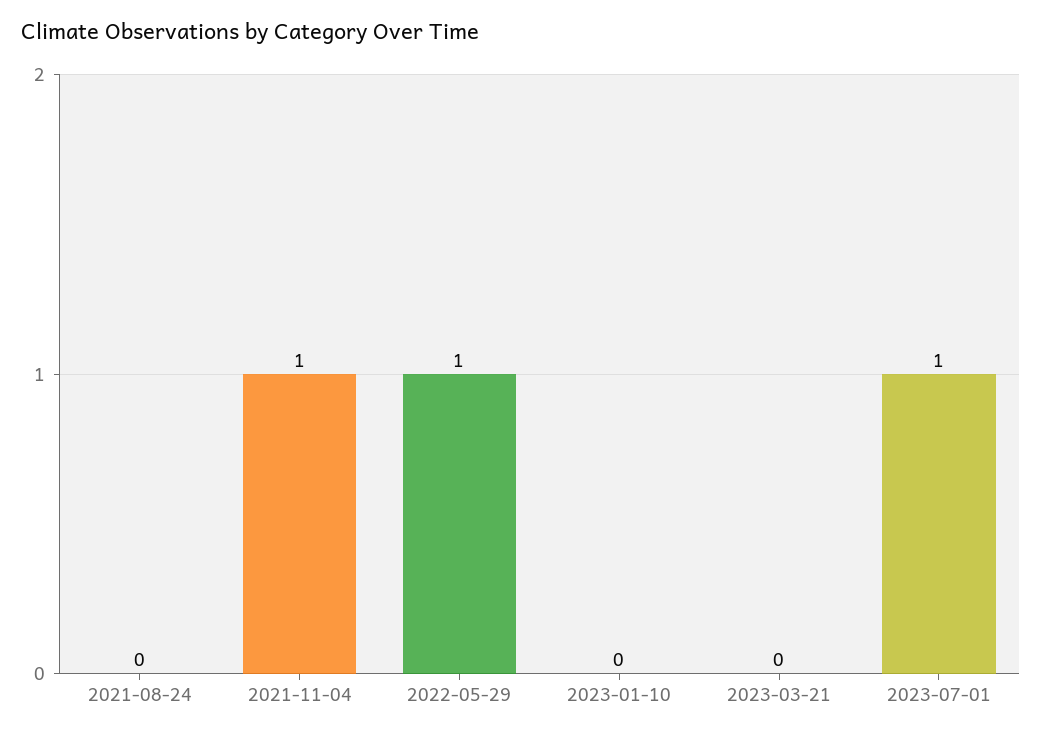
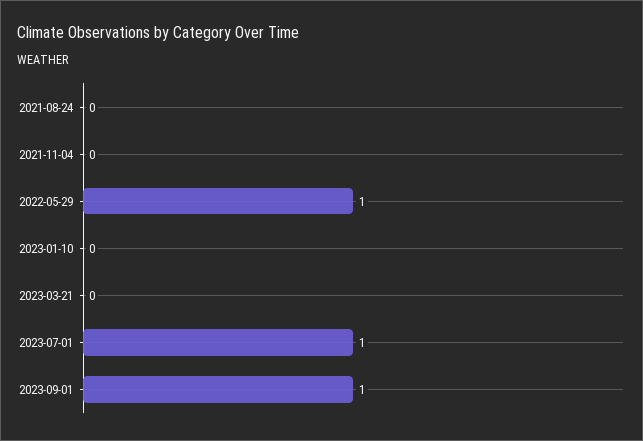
2021-11-04: 1 -> 0
2023-09-01: none -> 1

